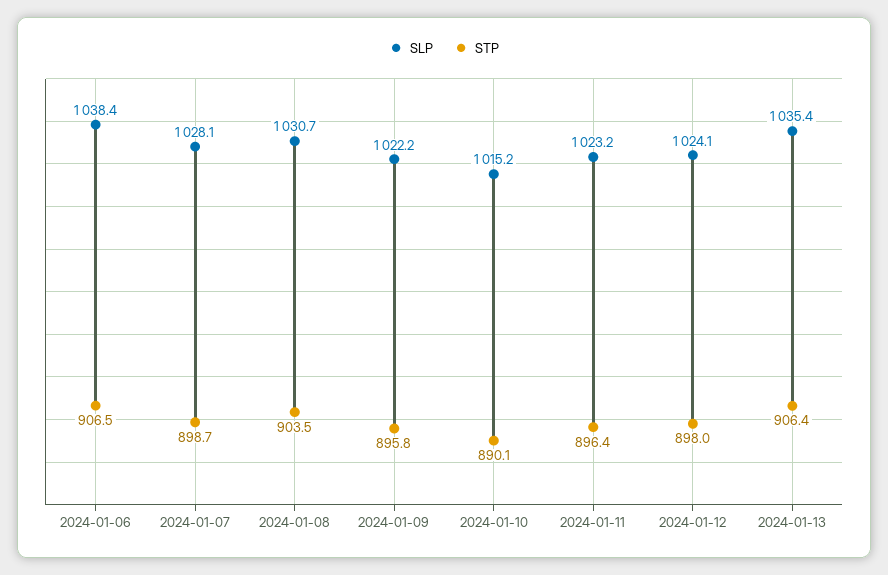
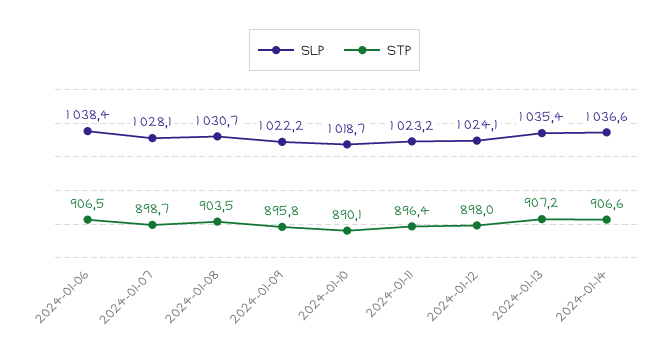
SLP, 2024-01-10: 1015.2 -> 1018.7
STP, 2024-01-13: 906.4 -> 907.2
SLP, 2024-01-14: none -> 1036.6
STP, 2024-01-14: none -> 906.6

